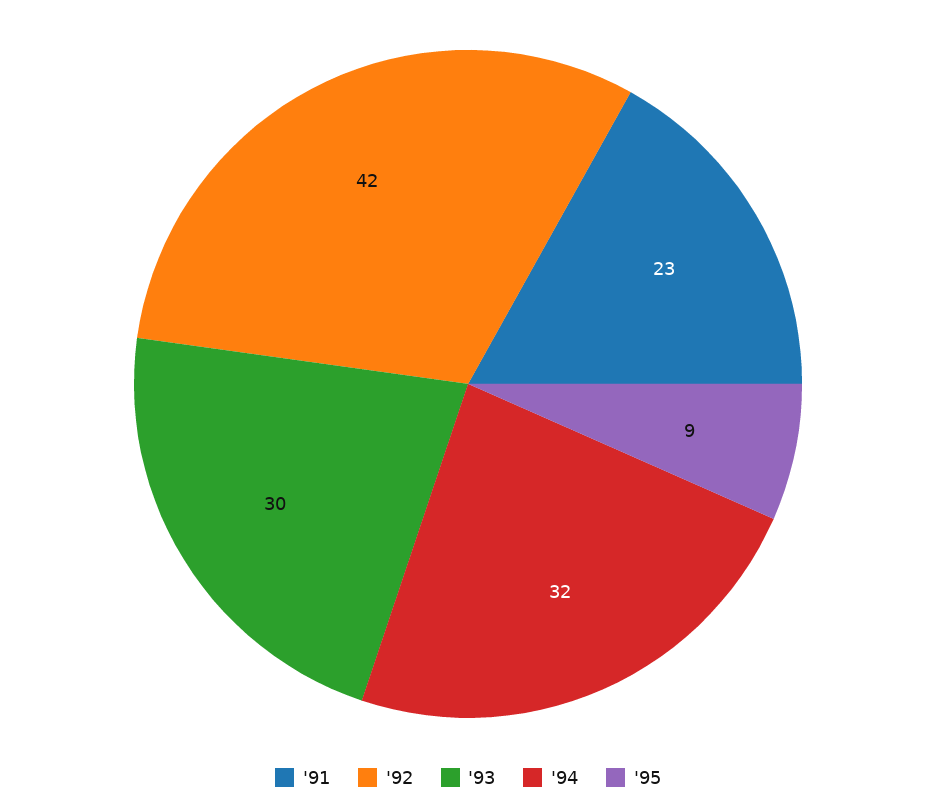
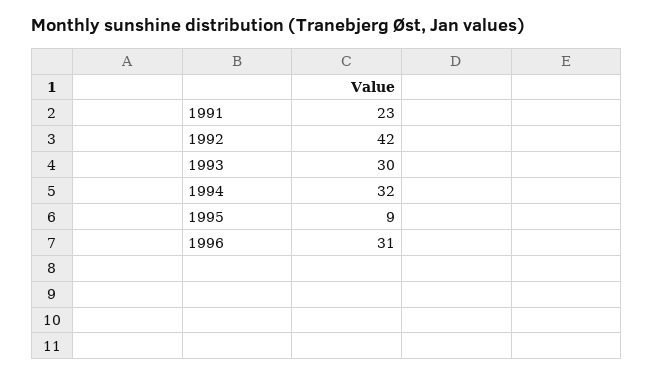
1996: none -> 31

